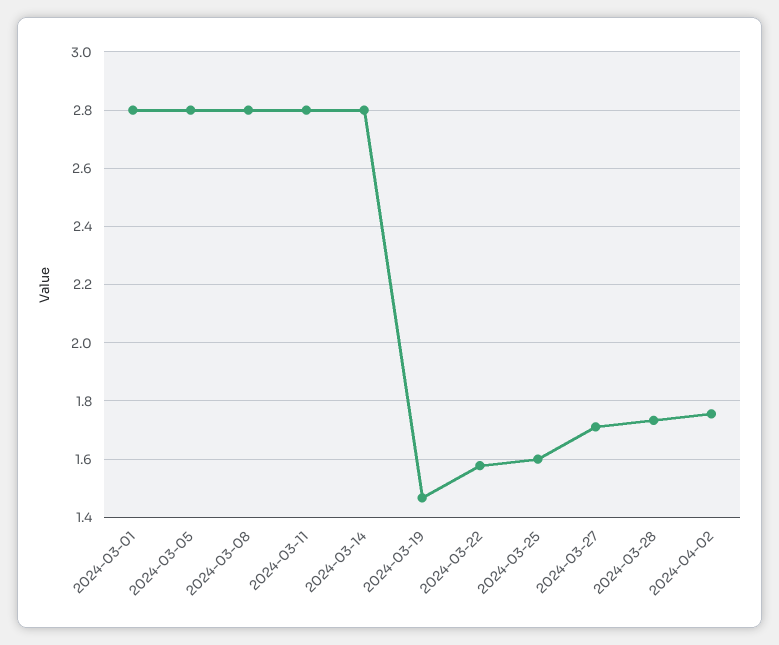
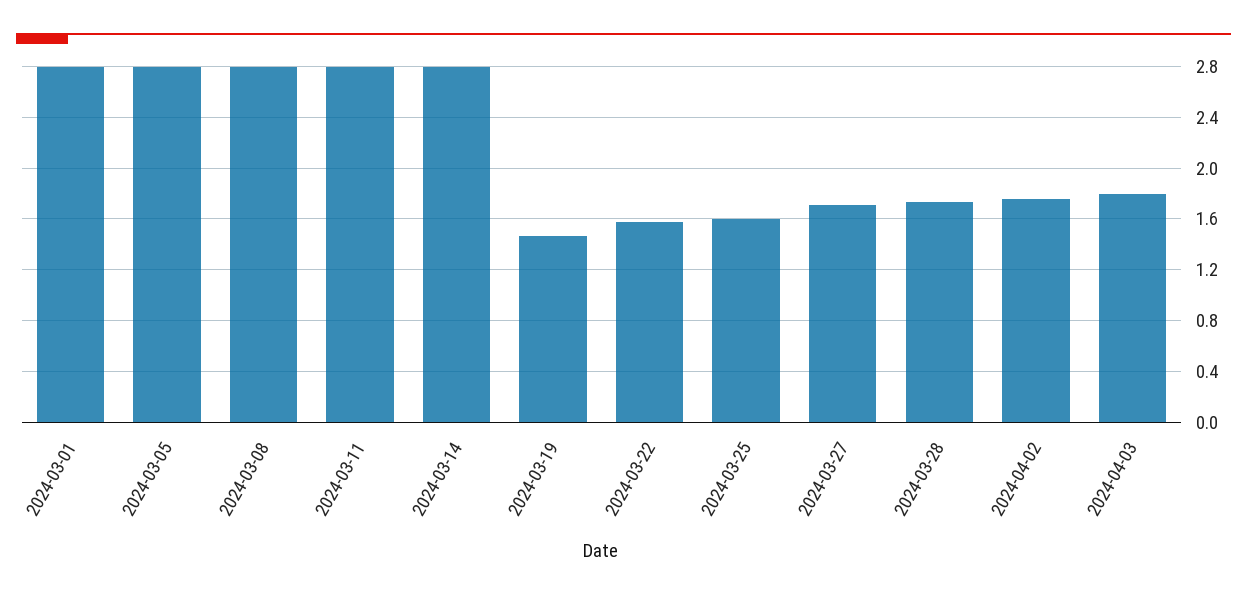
2024-04-03: none -> 1.8

